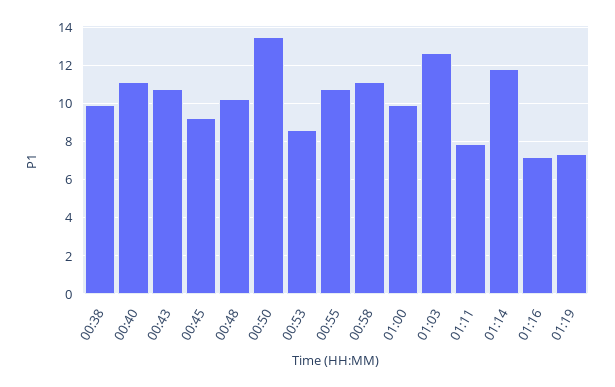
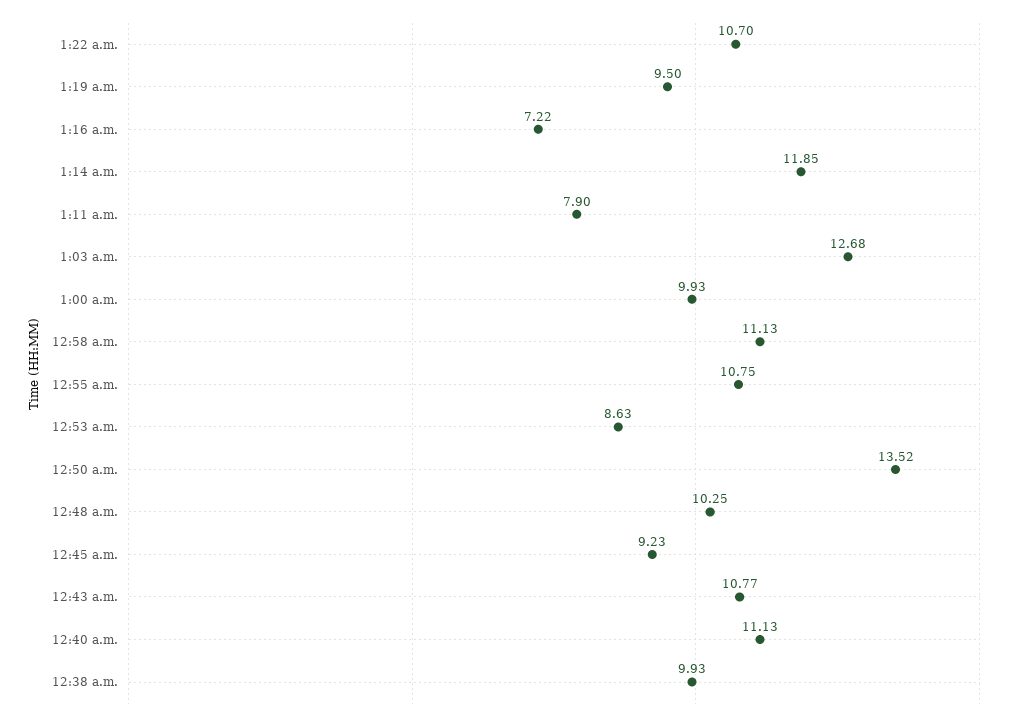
01:19: 7.5 -> 9.5
1:22 a.m.: none -> 10.7

